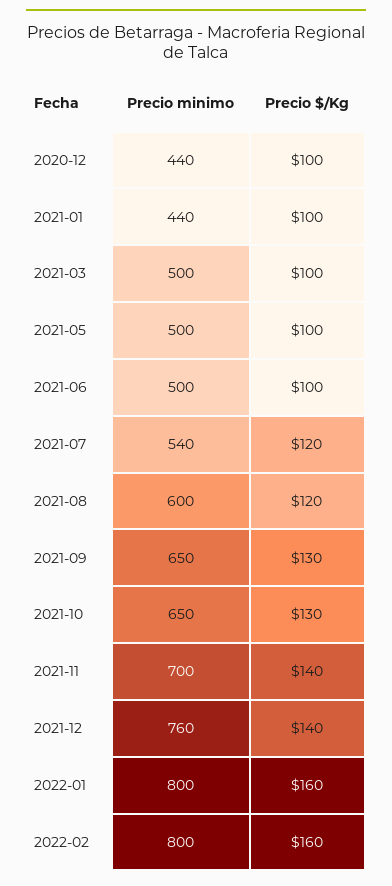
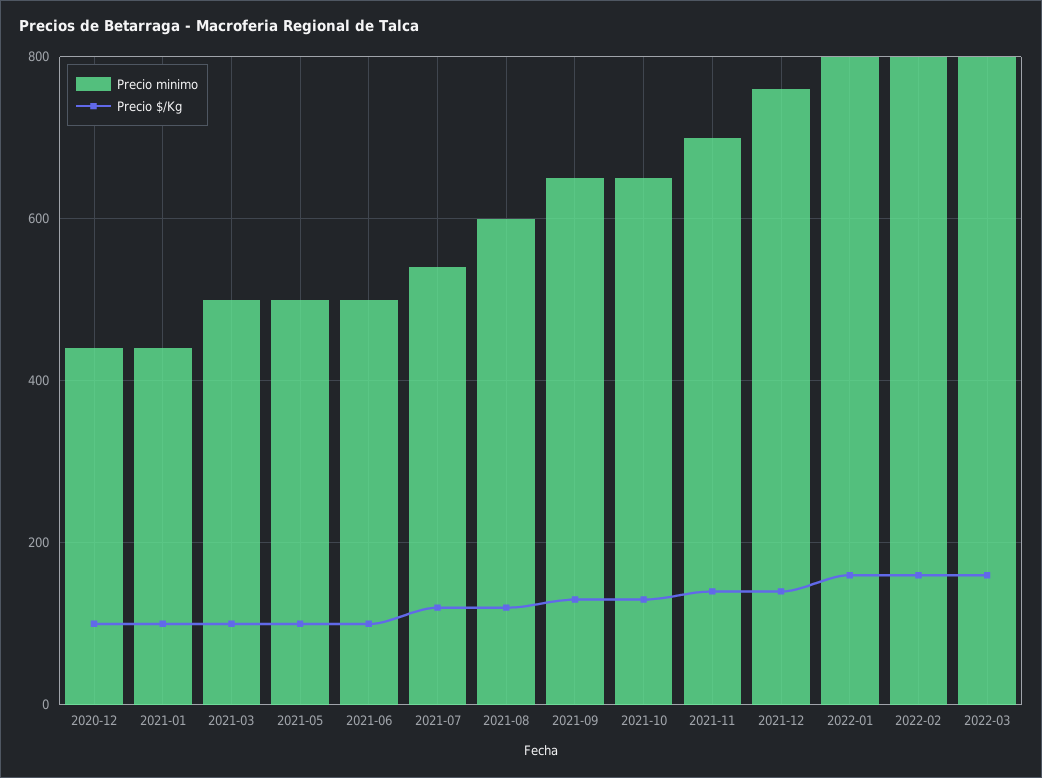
Precio minimo, 2022-03: none -> 800
Precio $/Kg, 2022-03: none -> 160

